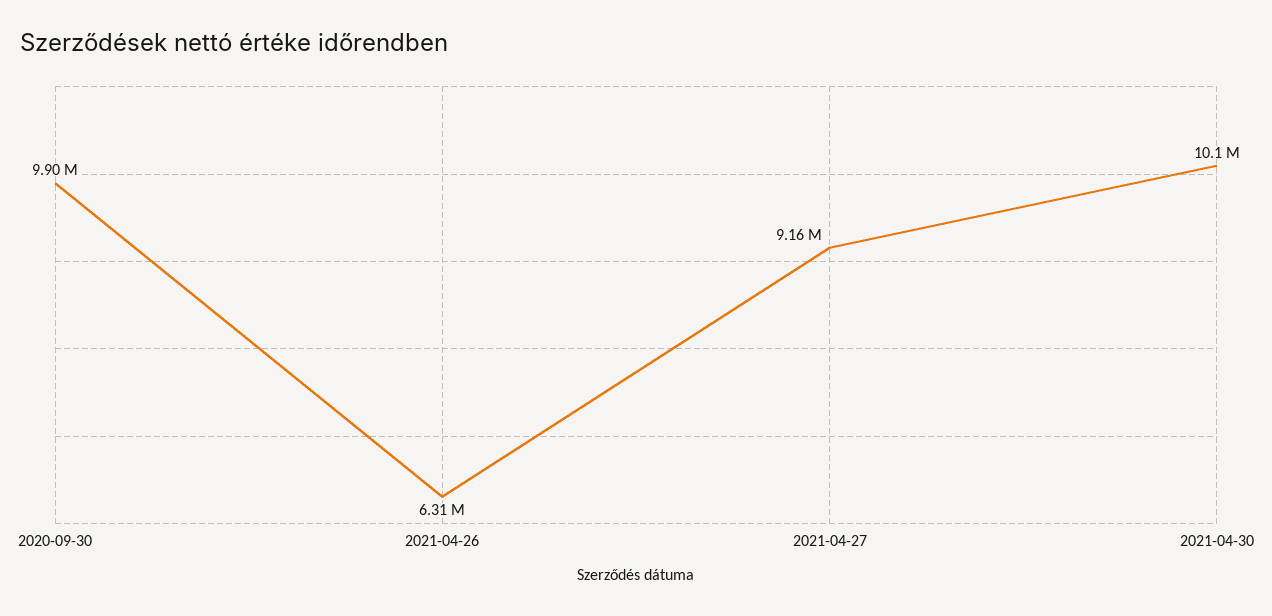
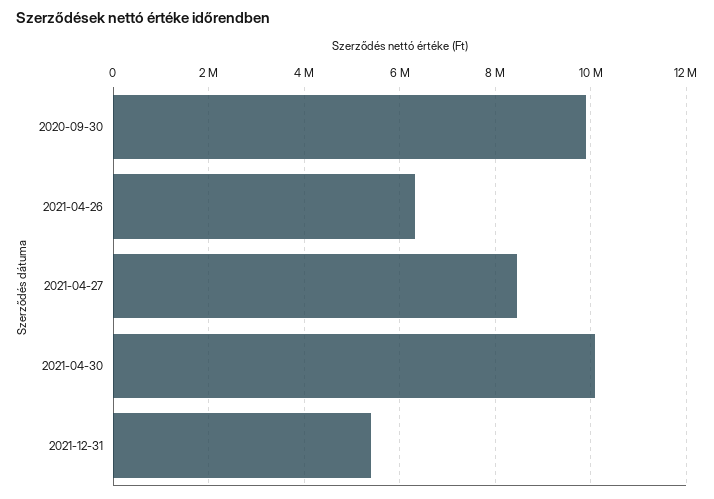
2021-04-27: 9160000 -> 8400000
2021-12-31: none -> 5400000

